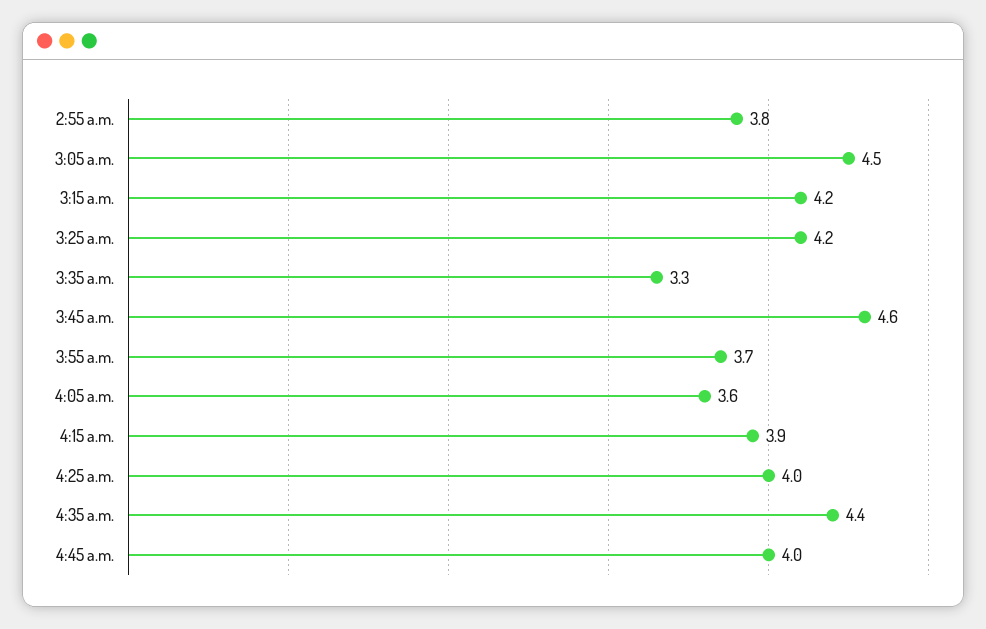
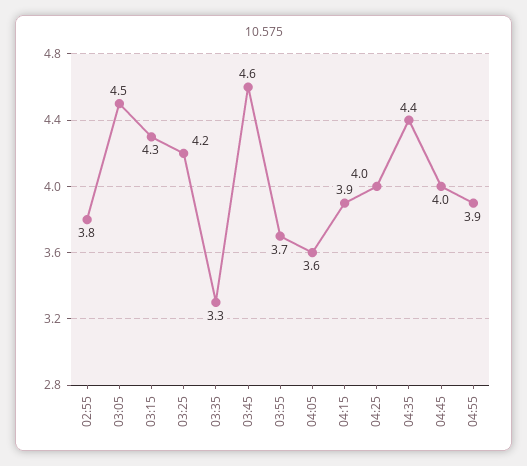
3:15 a.m.: 4.2 -> 4.3
04:55: none -> 3.9

